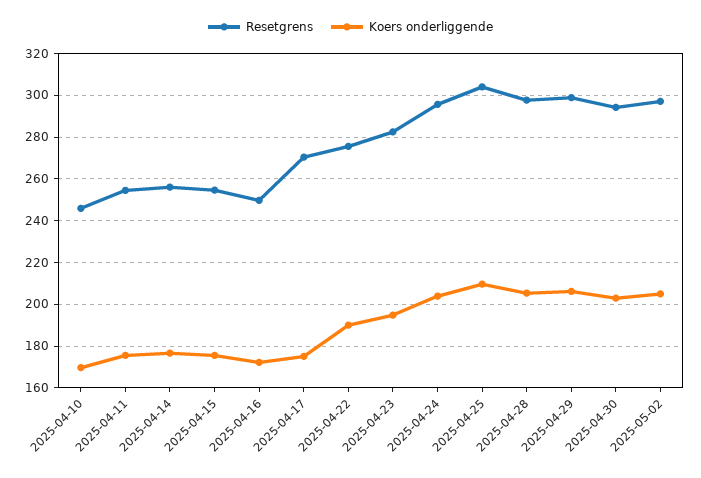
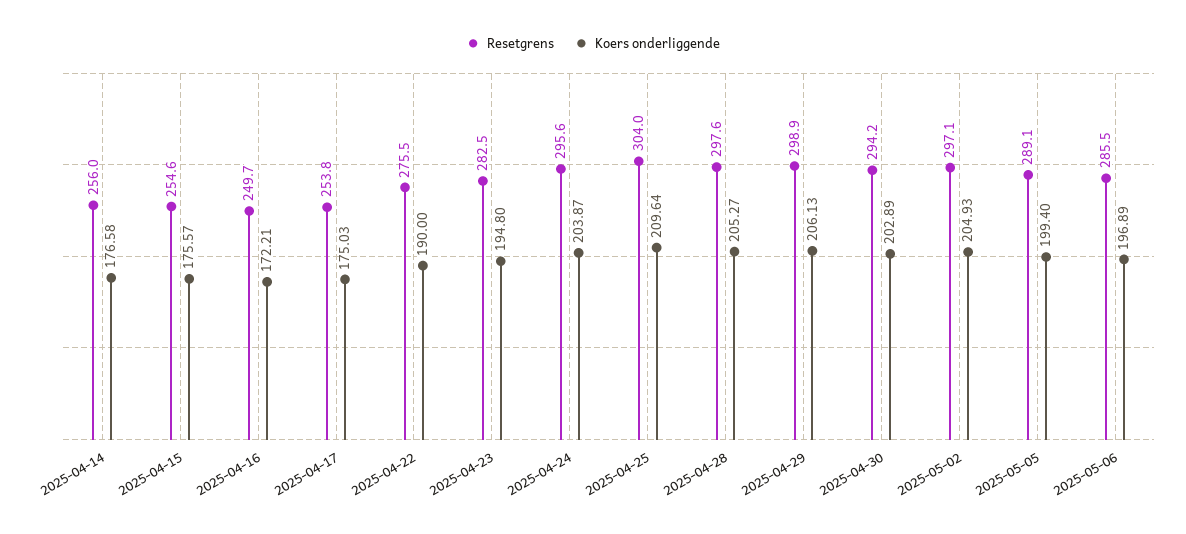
Resetgrens, 2025-04-10: 245 -> none
Koers onderliggende, 2025-04-10: 170 -> none
Resetgrens, 2025-04-11: 255 -> none
Koers onderliggende, 2025-04-11: 175 -> none
Resetgrens, 2025-04-17: 270 -> 253.8
Resetgrens, 2025-05-05: none -> 289.1
Koers onderliggende, 2025-05-05: none -> 199.4
Resetgrens, 2025-05-06: none -> 285.5
Koers onderliggende, 2025-05-06: none -> 196.89

